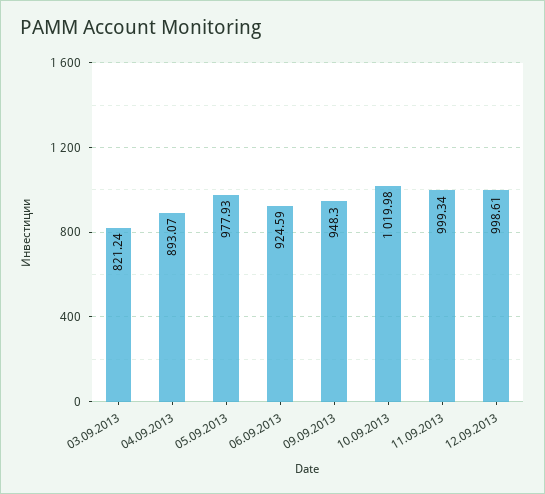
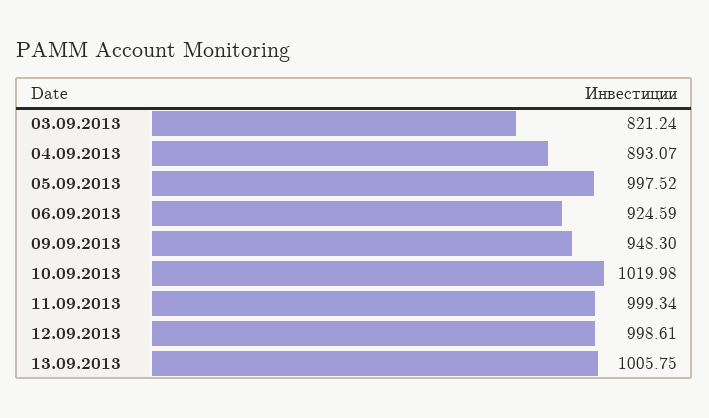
05.09.2013: 977.93 -> 997.52
13.09.2013: none -> 1005.75

